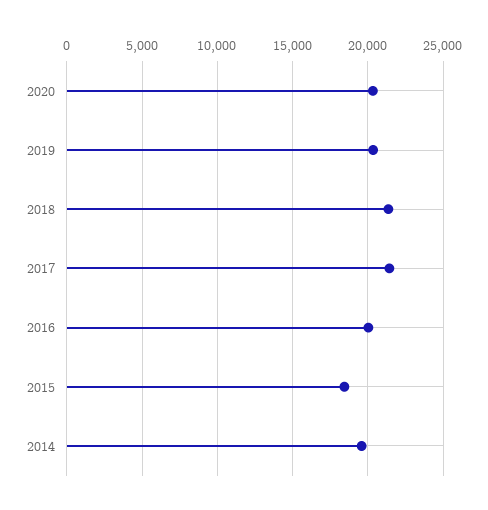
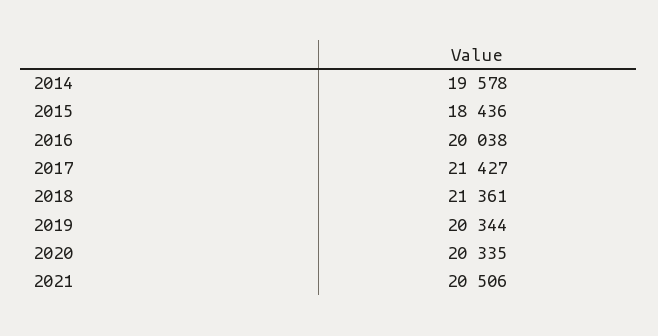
2021: none -> 20506

